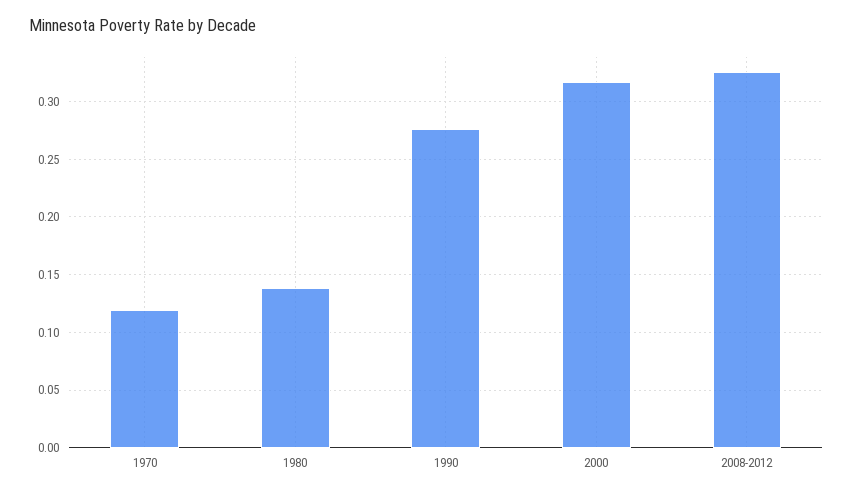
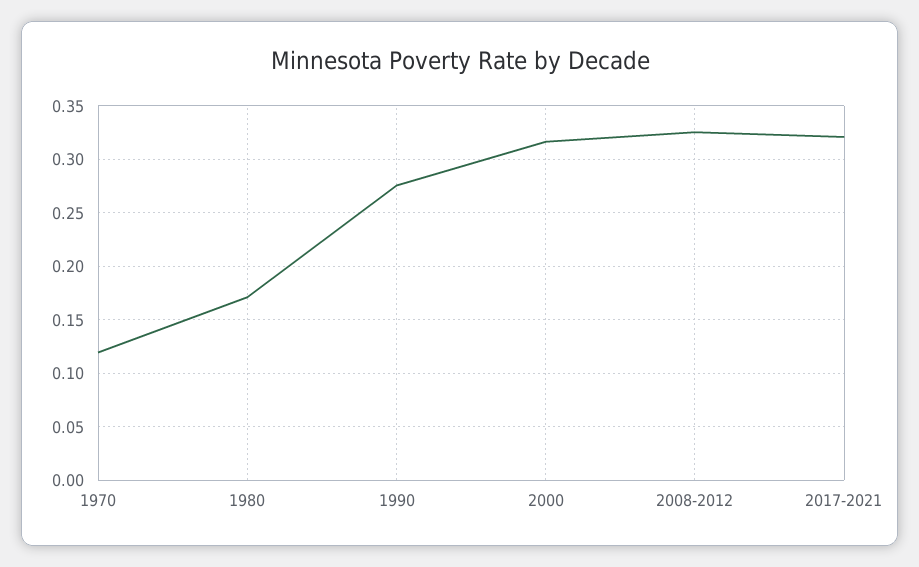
1980: 0.14 -> 0.17
2017-2021: none -> 0.32

